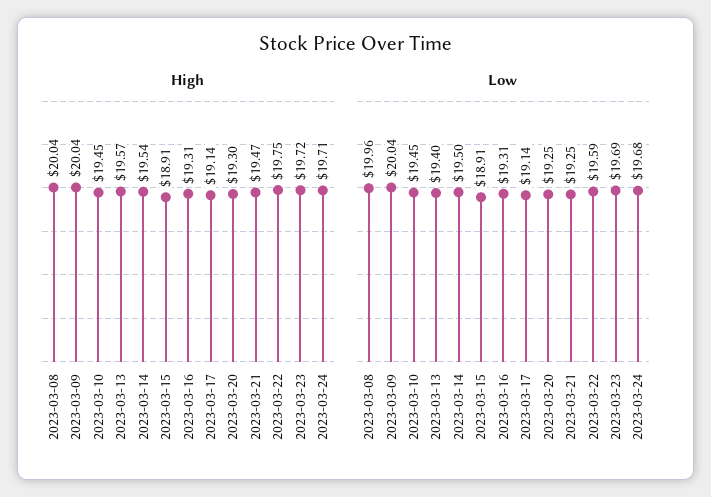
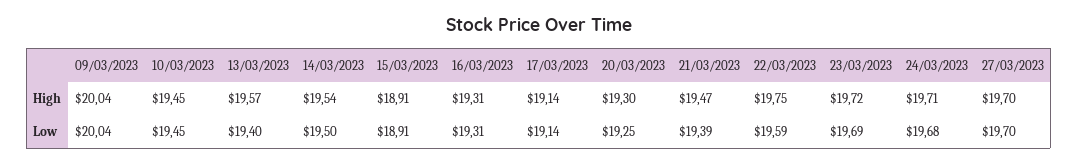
High, 2023-03-08: 20.04 -> none
Low, 2023-03-08: 19.96 -> none
Low, 2023-03-21: 19.25 -> 19.39
High, 27/03/2023: none -> 19.7
Low, 27/03/2023: none -> 19.7

